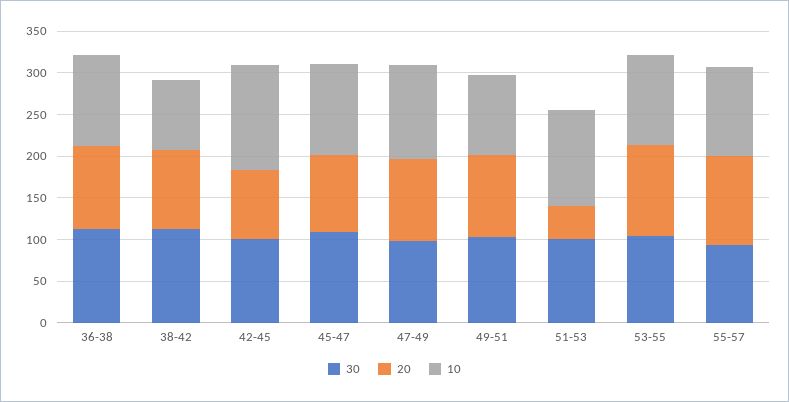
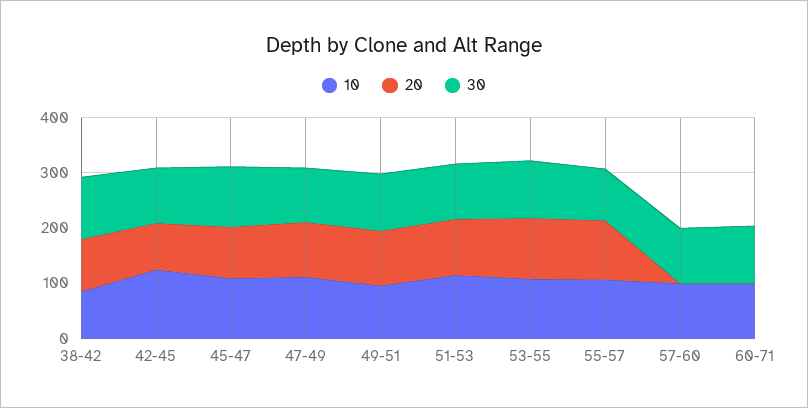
30, 36-38: 110 -> none
20, 36-38: 100 -> none
10, 36-38: 110 -> none
20, 51-53: 40 -> 100
10, 57-60: none -> 100
20, 57-60: none -> 0
30, 57-60: none -> 100
10, 60-71: none -> 100
20, 60-71: none -> 0
30, 60-71: none -> 100

